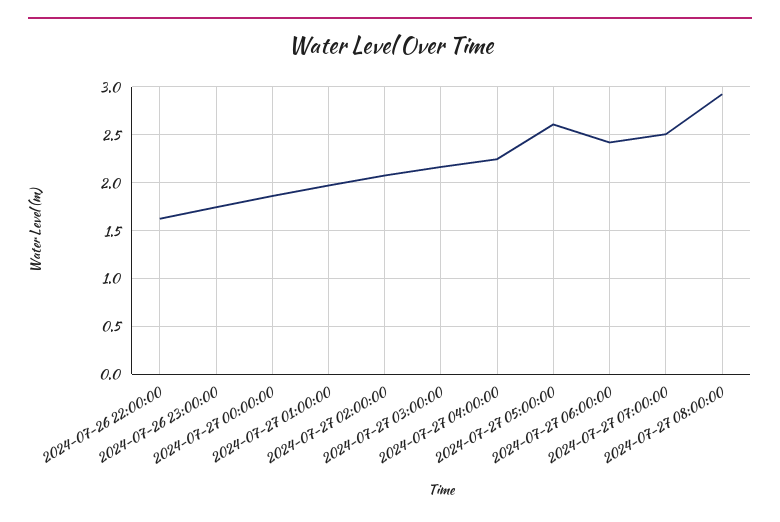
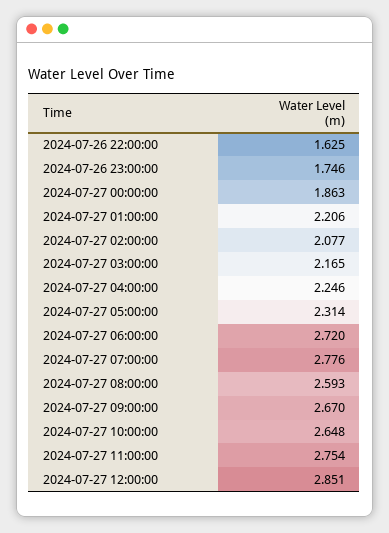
2024-07-27 01:00:00: 2 -> 2.206
2024-07-27 05:00:00: 2.6 -> 2.314
2024-07-27 06:00:00: 2.4 -> 2.72
2024-07-27 07:00:00: 2.5 -> 2.776
2024-07-27 08:00:00: 2.9 -> 2.593
2024-07-27 09:00:00: none -> 2.67
2024-07-27 10:00:00: none -> 2.648
2024-07-27 11:00:00: none -> 2.754
2024-07-27 12:00:00: none -> 2.851

